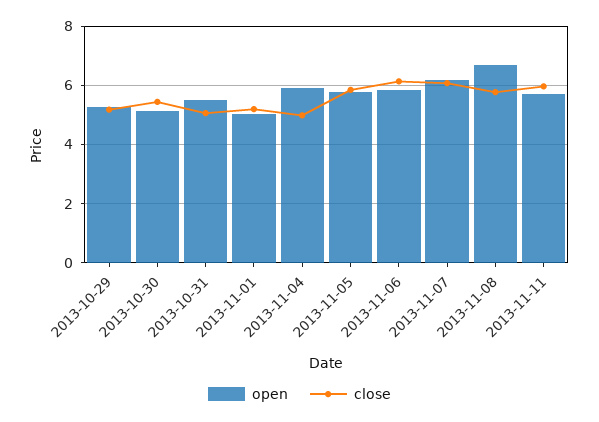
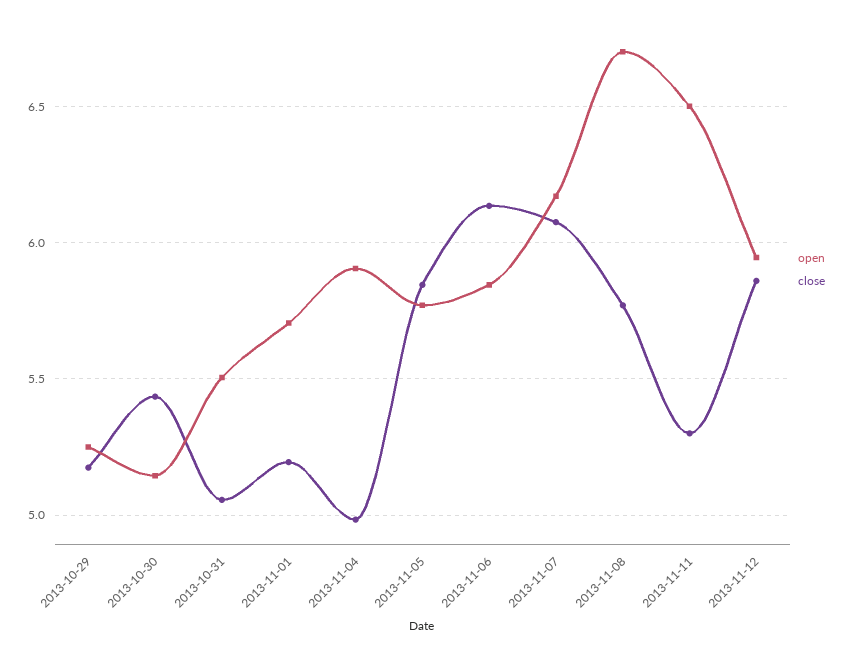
open, 2013-11-01: 5 -> 5.7
open, 2013-11-11: 5.75 -> 6.5
close, 2013-11-11: 6 -> 5.3
open, 2013-11-12: none -> 5.95
close, 2013-11-12: none -> 5.85

